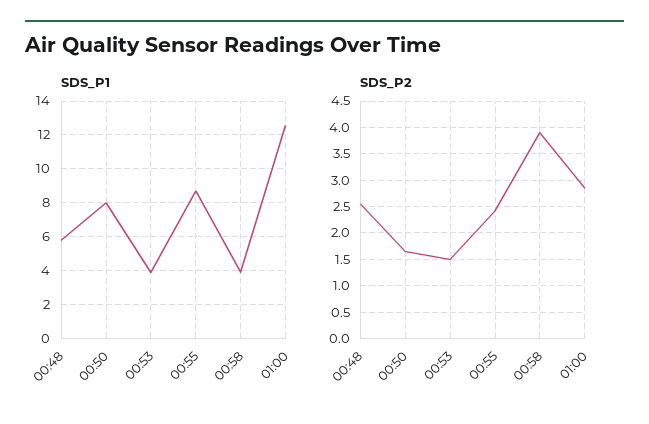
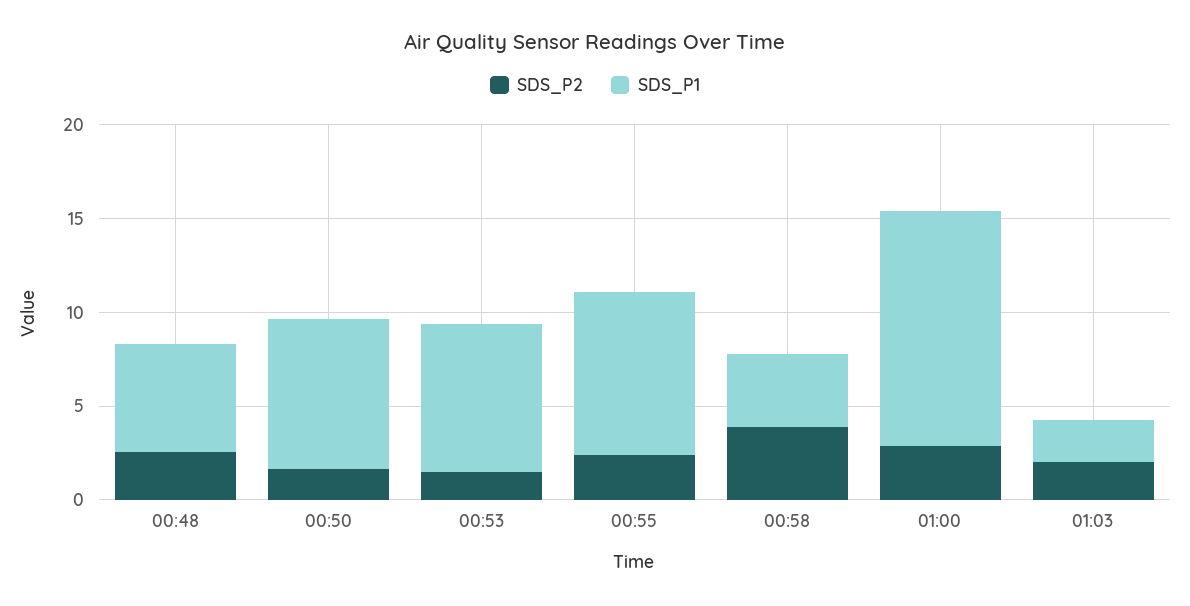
SDS_P1, 00:53: 4 -> 8
SDS_P2, 01:03: none -> 2
SDS_P1, 01:03: none -> 2

